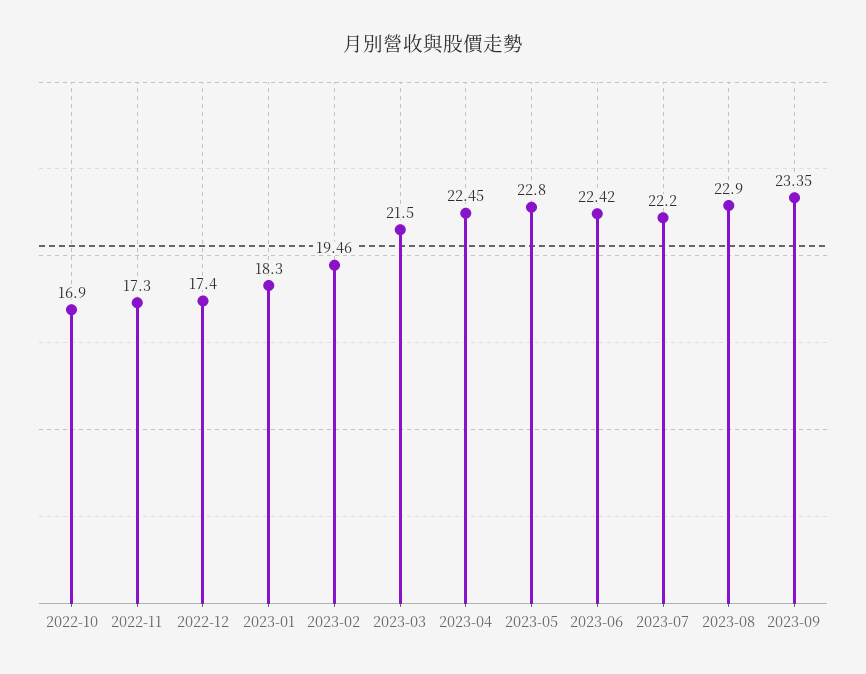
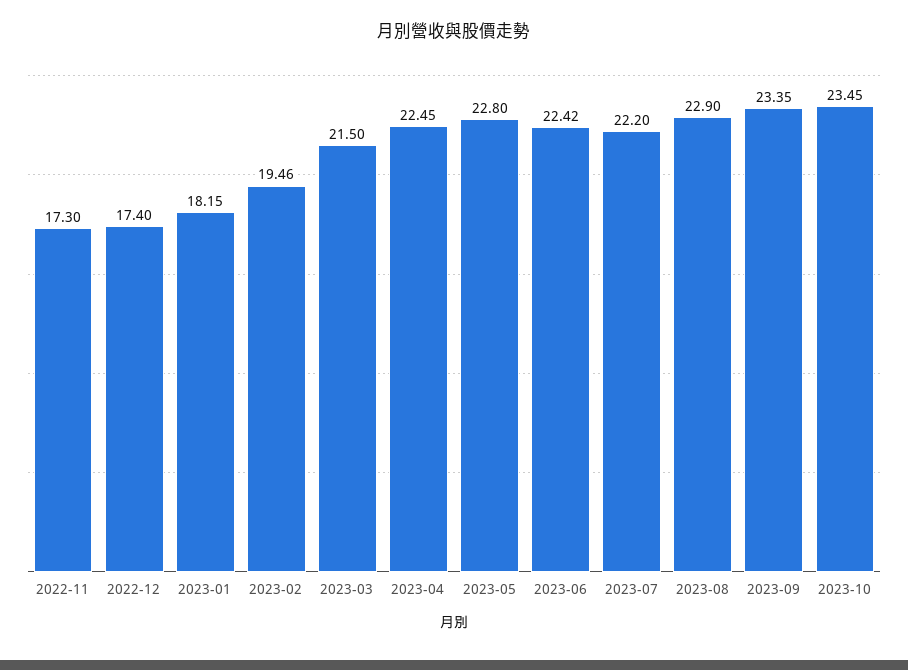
2022-10: 16.9 -> none
2023-01: 18.3 -> 18.15
2023-10: none -> 23.45

